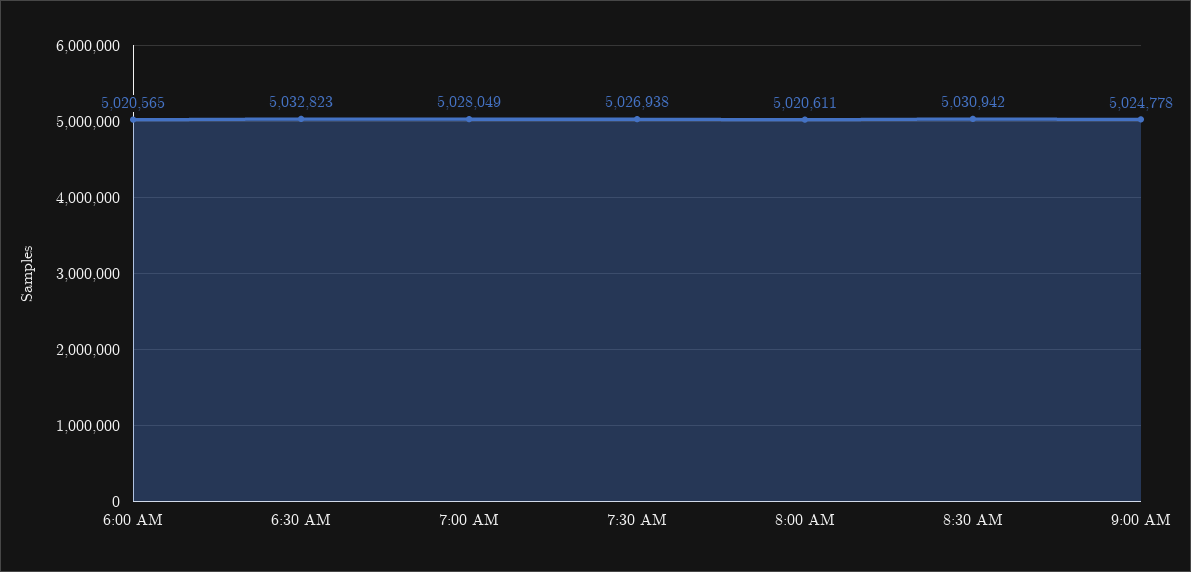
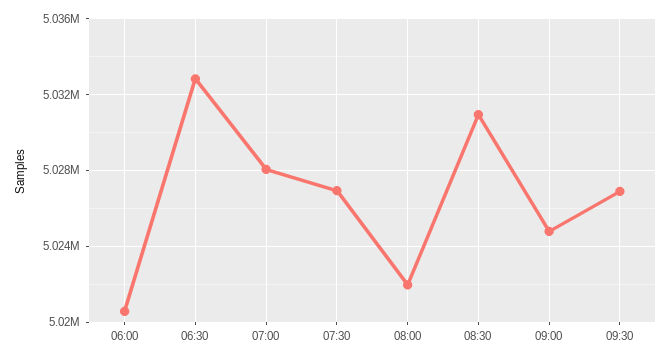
8:00 AM: 5020611 -> 5022000
09:30: none -> 5027000

